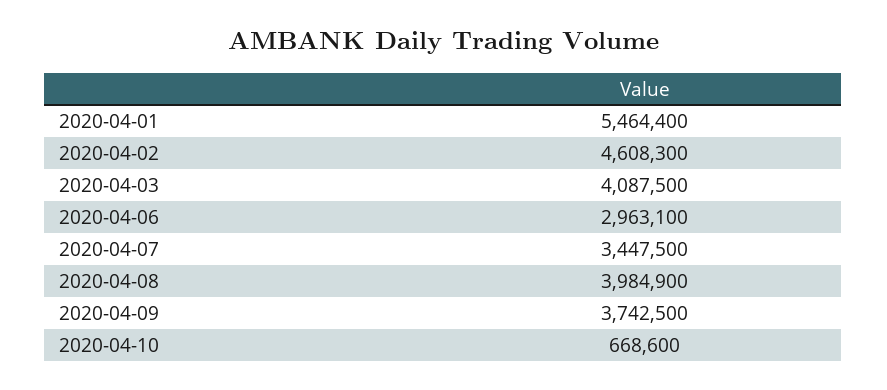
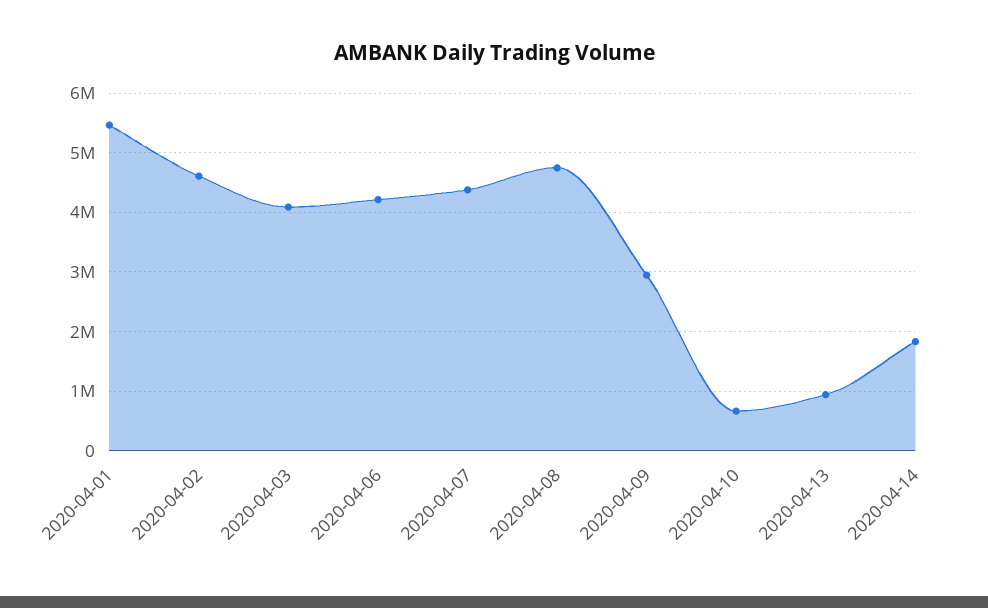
2020-04-06: 2963100 -> 4200000
2020-04-07: 3447500 -> 4400000
2020-04-08: 3984900 -> 4800000
2020-04-09: 3742500 -> 3000000
2020-04-13: none -> 1000000
2020-04-14: none -> 1800000

